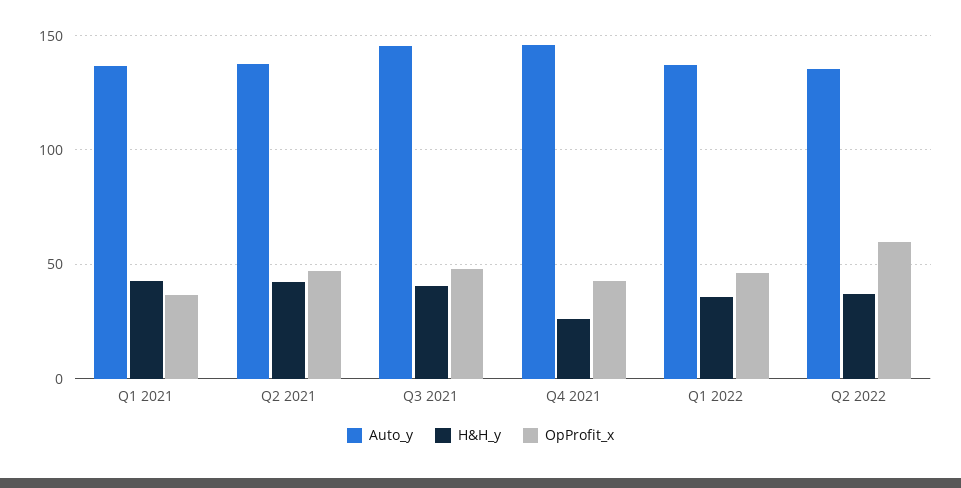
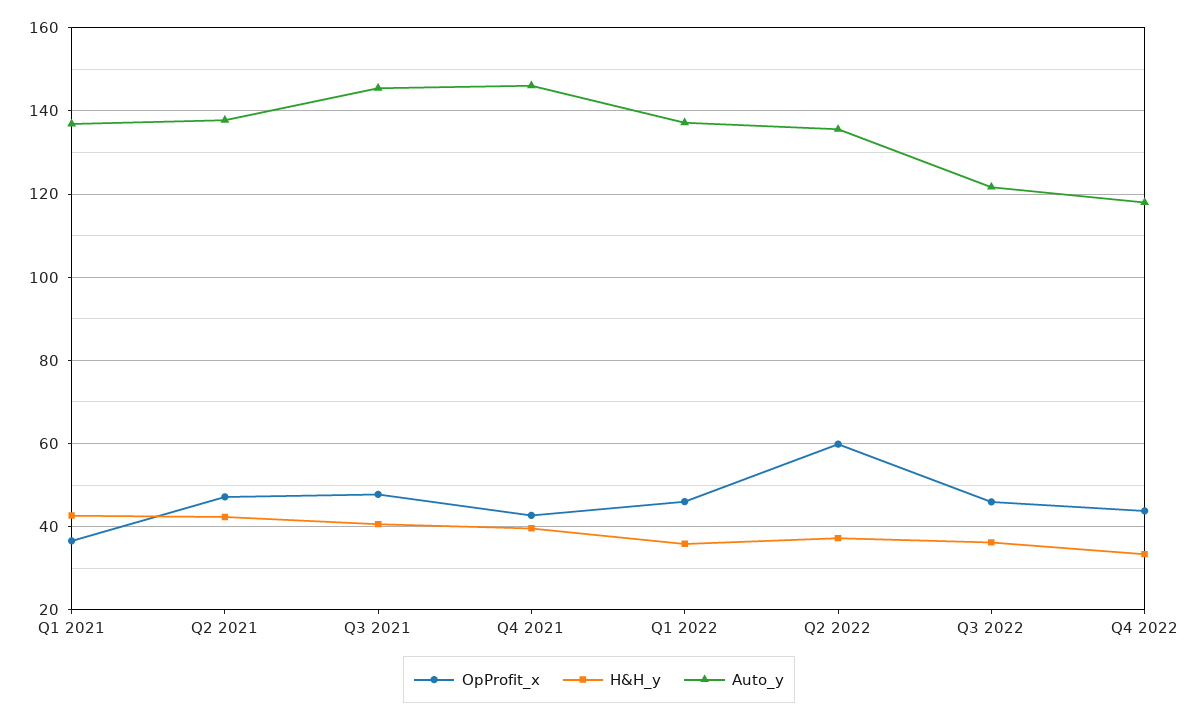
H&H_y, Q4 2021: 25 -> 40
OpProfit_x, Q3 2022: none -> 46
H&H_y, Q3 2022: none -> 36
Auto_y, Q3 2022: none -> 122
OpProfit_x, Q4 2022: none -> 44
H&H_y, Q4 2022: none -> 34
Auto_y, Q4 2022: none -> 118

